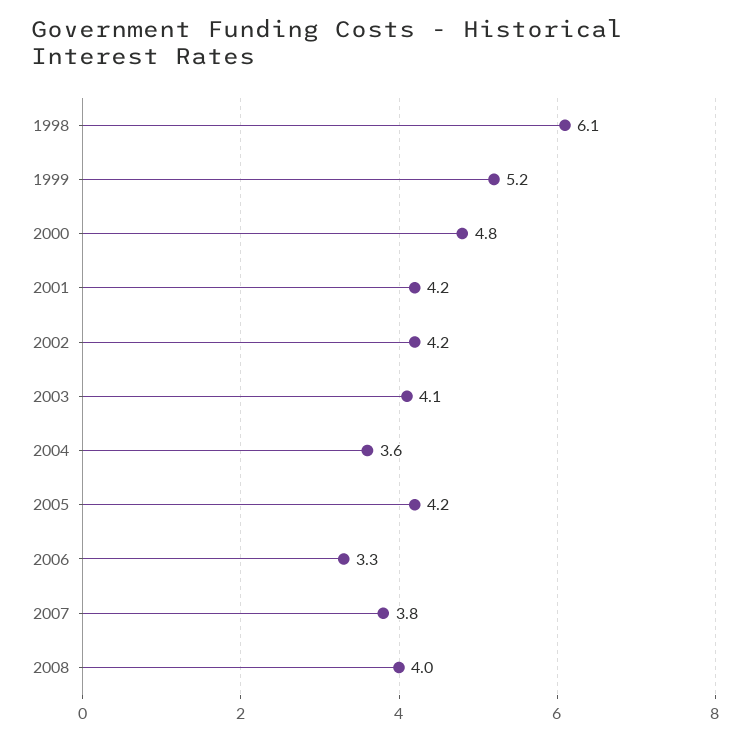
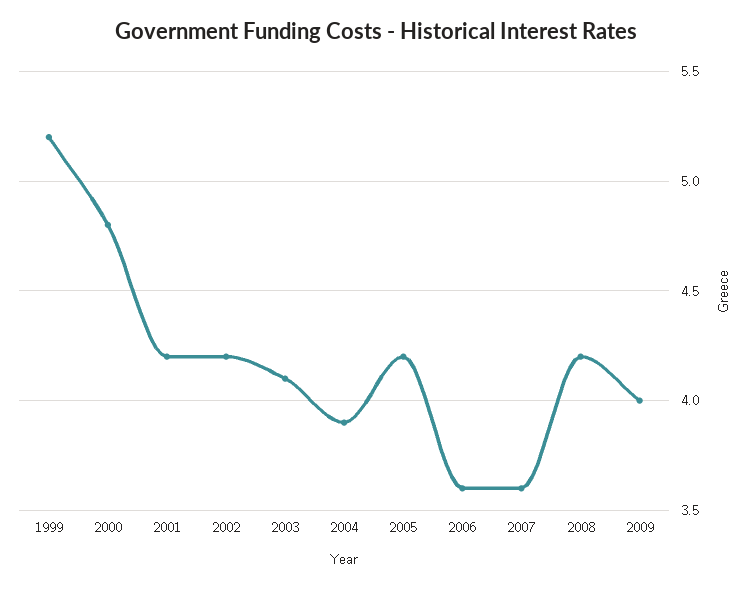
1998: 6.1 -> none
2004: 3.6 -> 3.9
2006: 3.3 -> 3.6
2007: 3.8 -> 3.6
2008: 4 -> 4.2
2009: none -> 4

